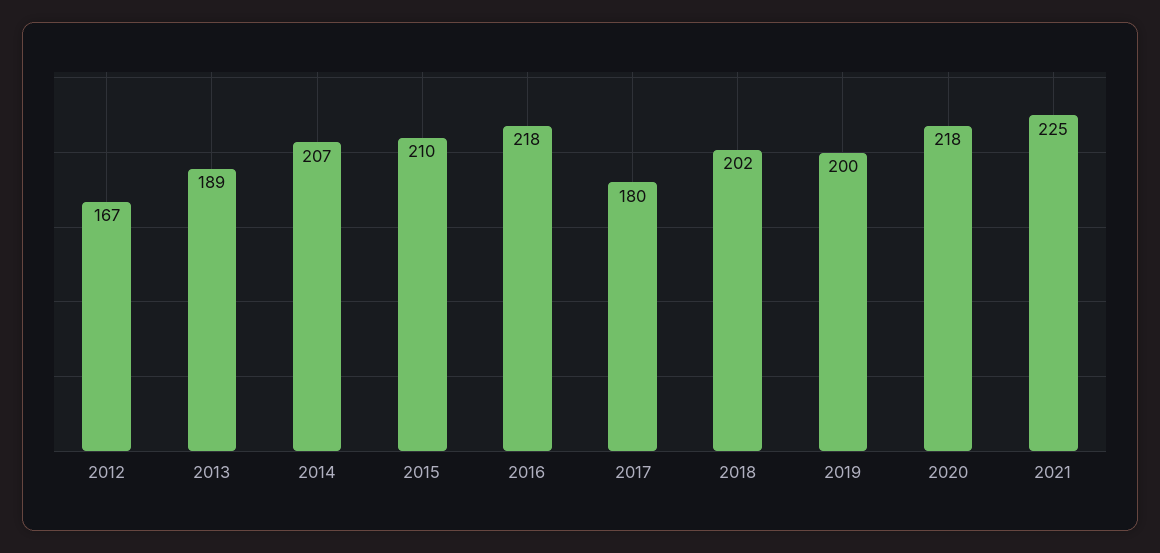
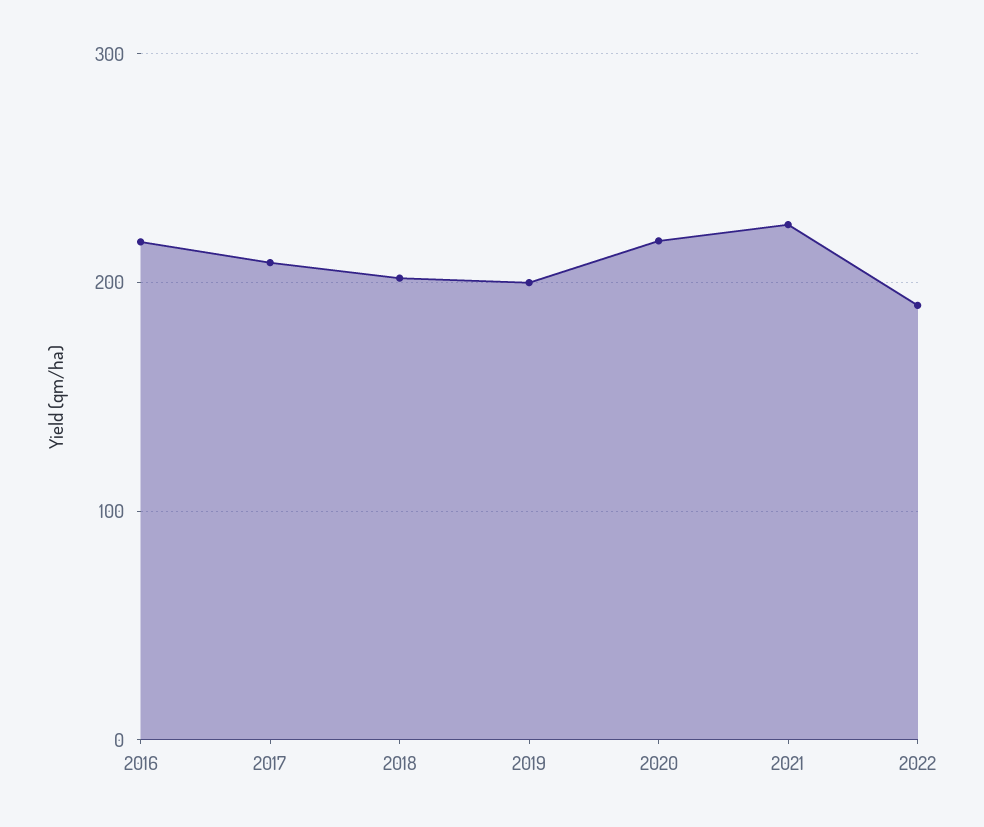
2012: 167 -> none
2013: 189 -> none
2014: 207 -> none
2015: 210 -> none
2017: 180 -> 210
2022: none -> 190

